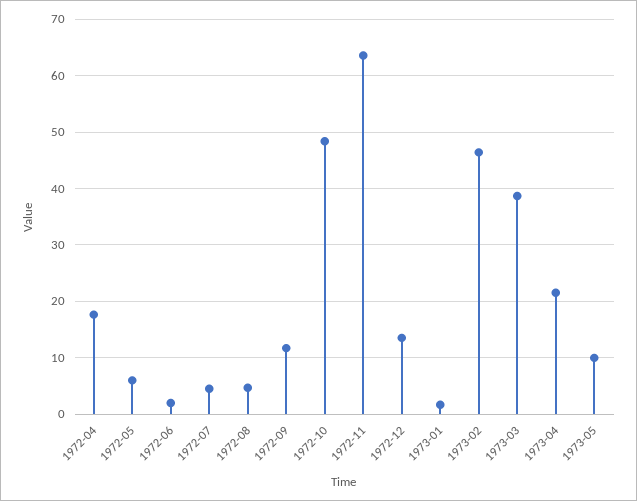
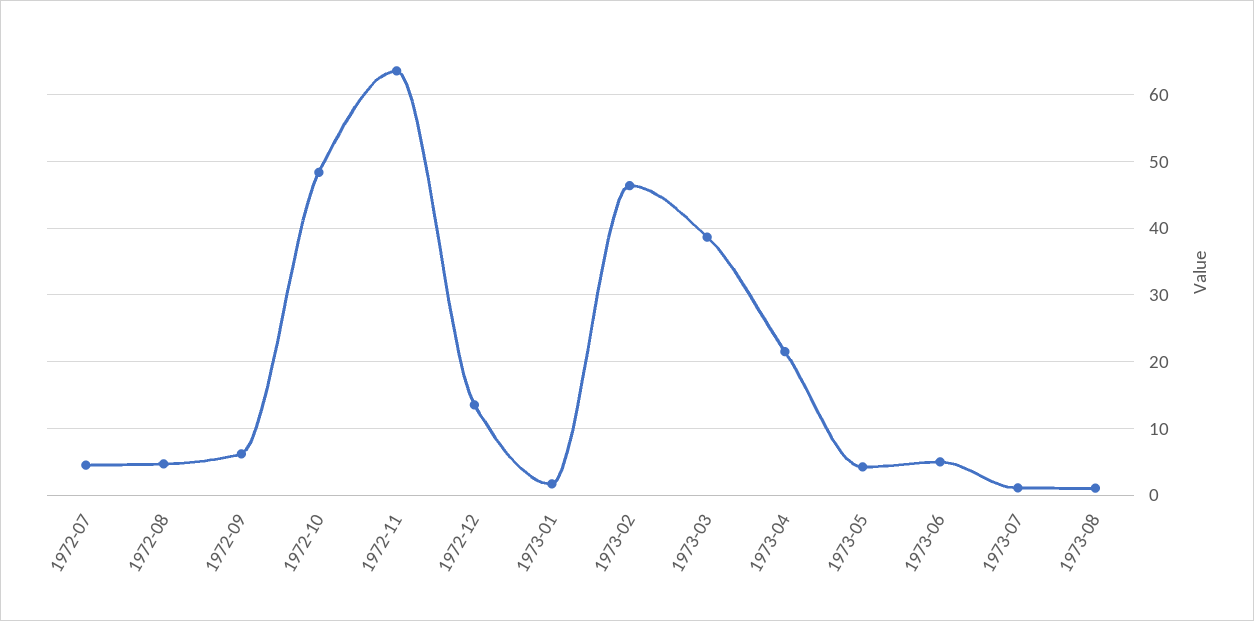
1972-04: 18 -> none
1972-05: 6 -> none
1972-06: 2 -> none
1972-09: 12 -> 6
1973-05: 10 -> 4
1973-06: none -> 5
1973-07: none -> 1
1973-08: none -> 1

